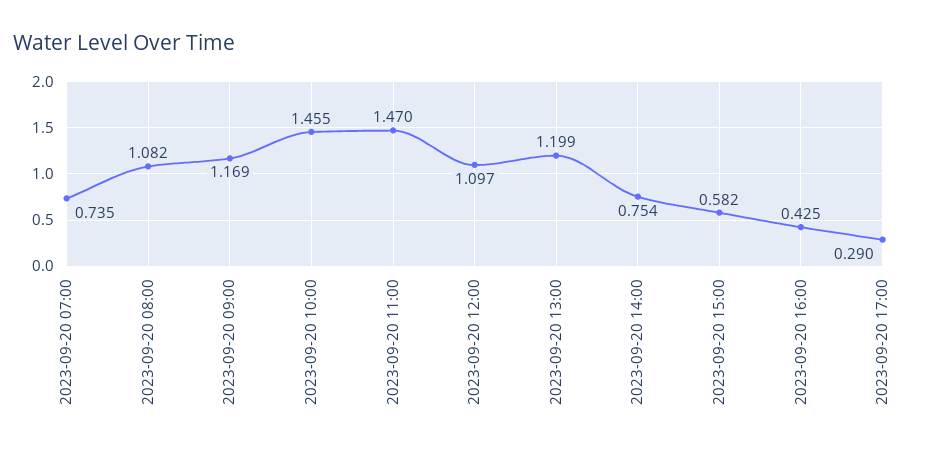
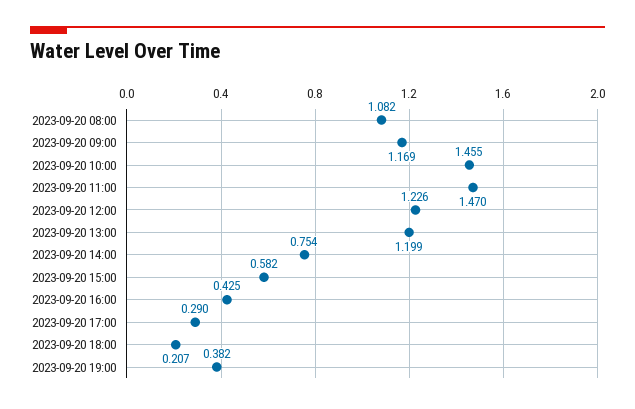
2023-09-20 07:00: 0.735 -> none
2023-09-20 12:00: 1.097 -> 1.226
2023-09-20 18:00: none -> 0.207
2023-09-20 19:00: none -> 0.382

